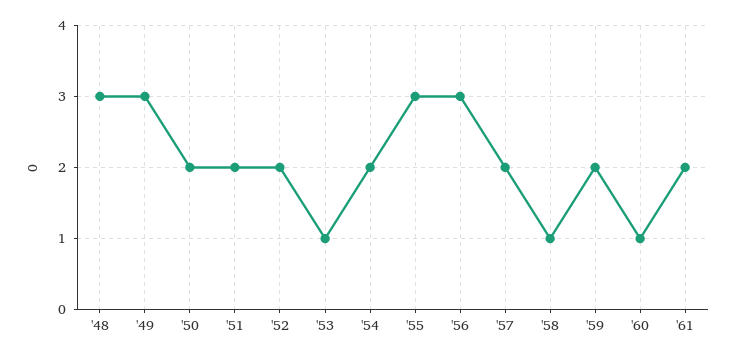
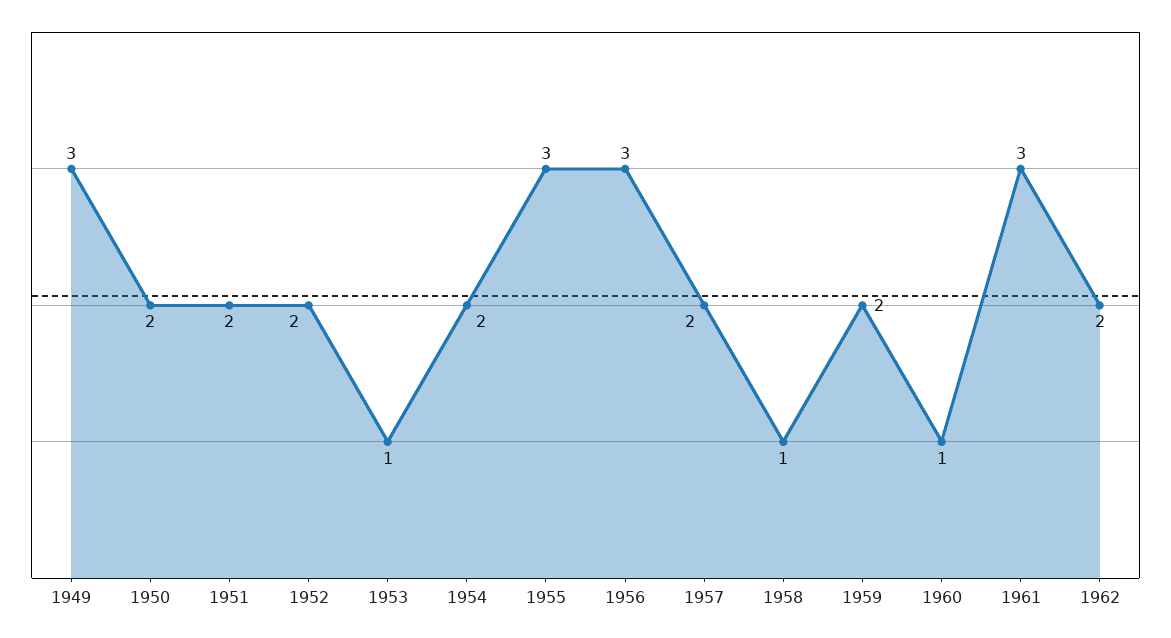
'48: 3 -> none
'61: 2 -> 3
1962: none -> 2

